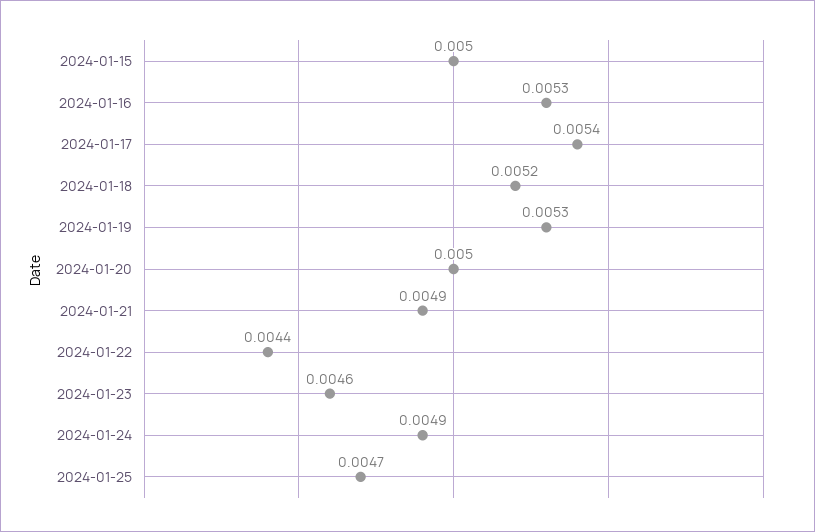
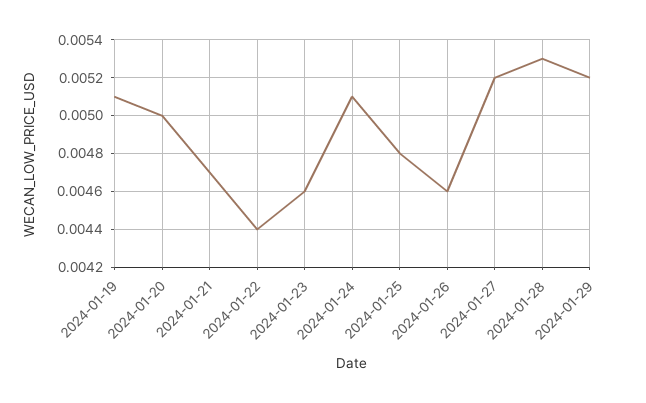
2024-01-15: 0.005 -> none
2024-01-16: 0.0053 -> none
2024-01-17: 0.0054 -> none
2024-01-18: 0.0052 -> none
2024-01-19: 0.0053 -> 0.0051
2024-01-21: 0.0049 -> 0.0047
2024-01-24: 0.0049 -> 0.0051
2024-01-25: 0.0047 -> 0.0048
2024-01-26: none -> 0.0046
2024-01-27: none -> 0.0052
2024-01-28: none -> 0.0053
2024-01-29: none -> 0.0052

